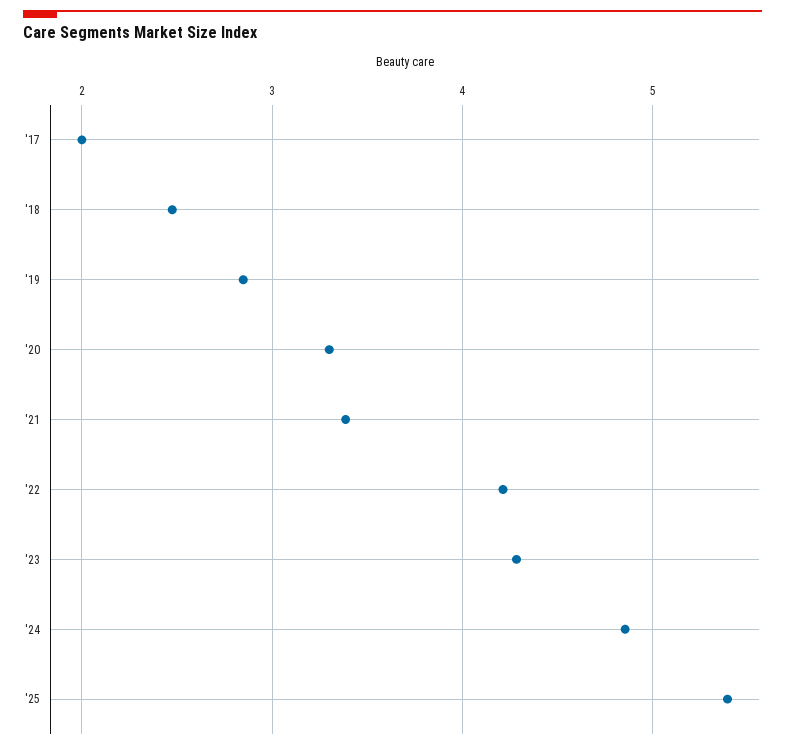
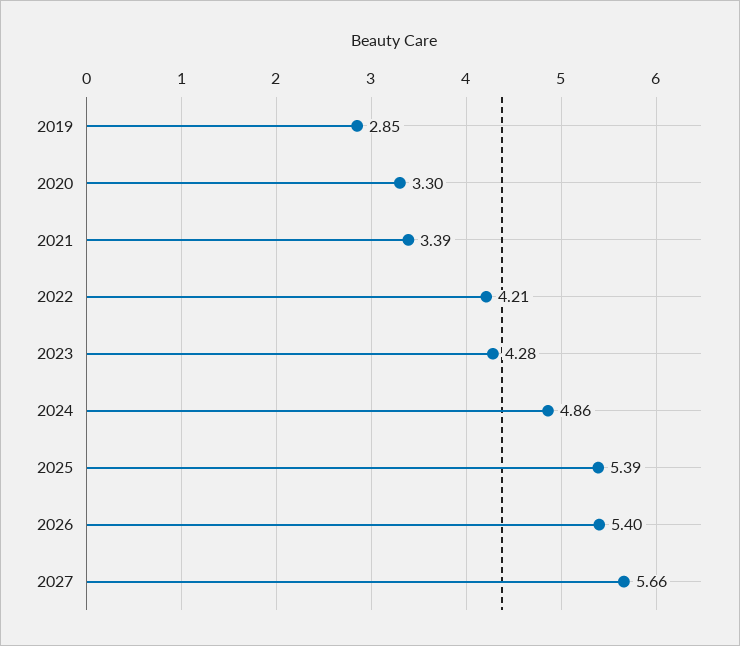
'17: 2 -> none
'18: 2.5 -> none
2026: none -> 5.4
2027: none -> 5.66

